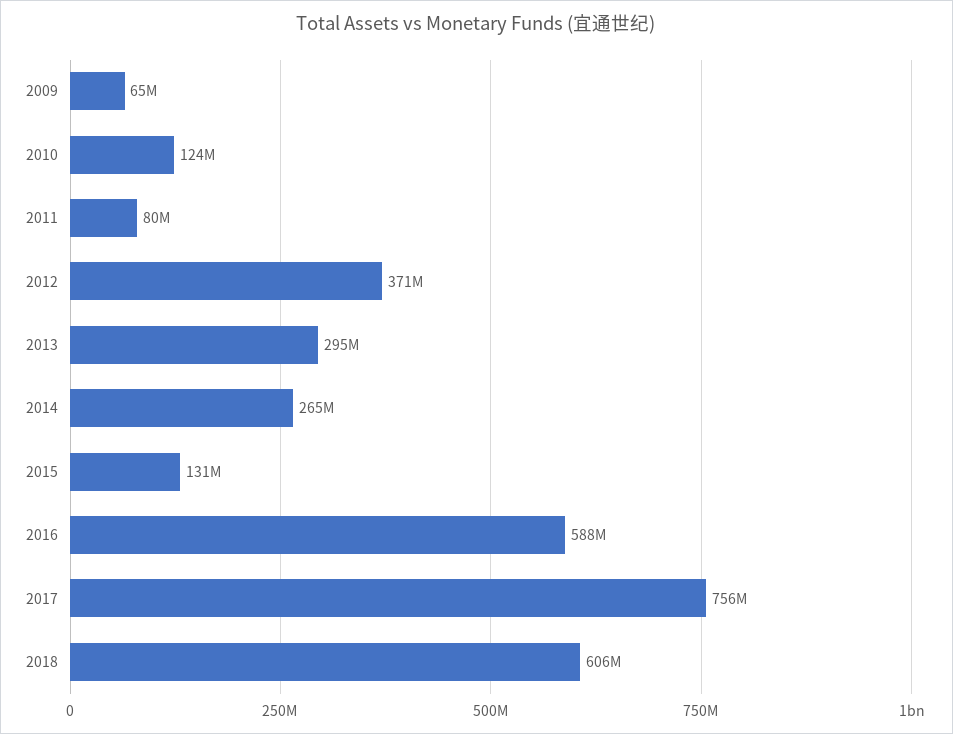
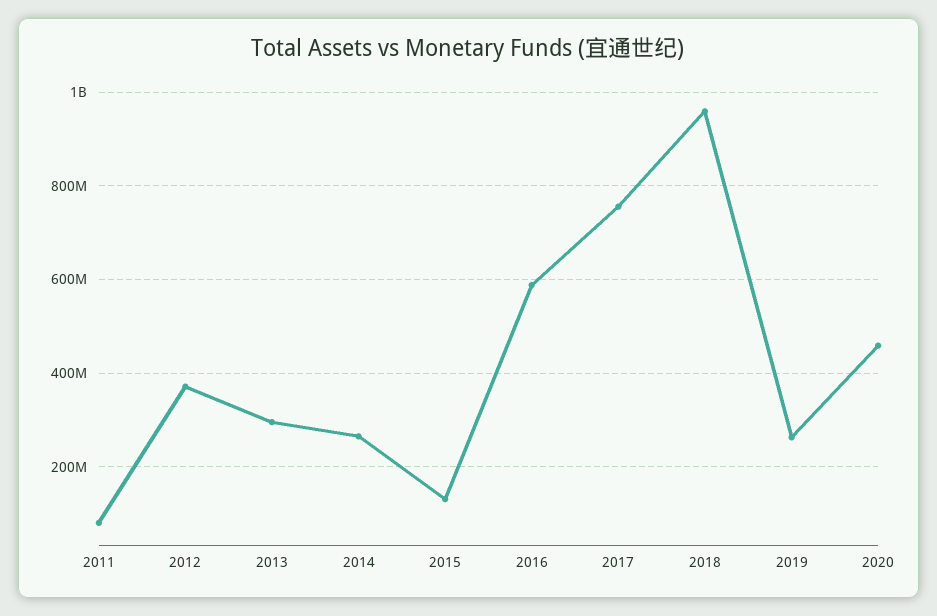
2009: 65000000 -> none
2010: 124000000 -> none
2018: 606000000 -> 960000000
2019: none -> 260000000
2020: none -> 460000000

